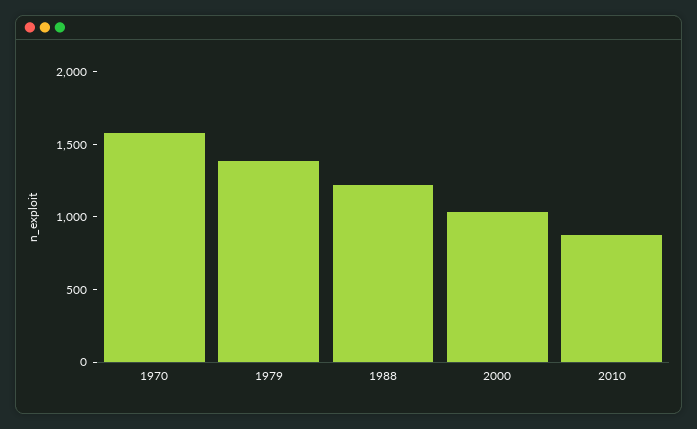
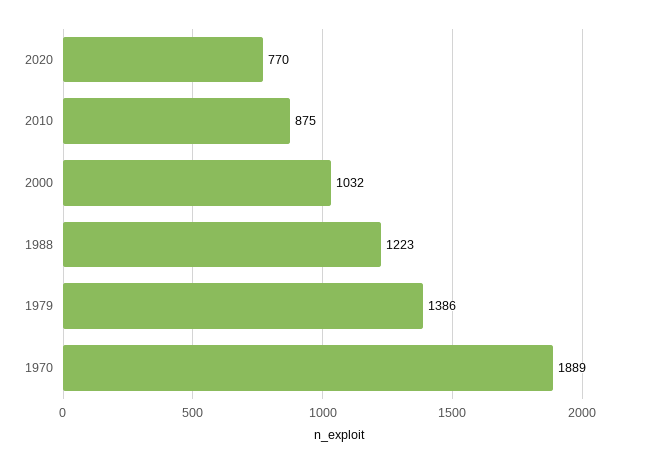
1970: 1600 -> 1889
2020: none -> 770

